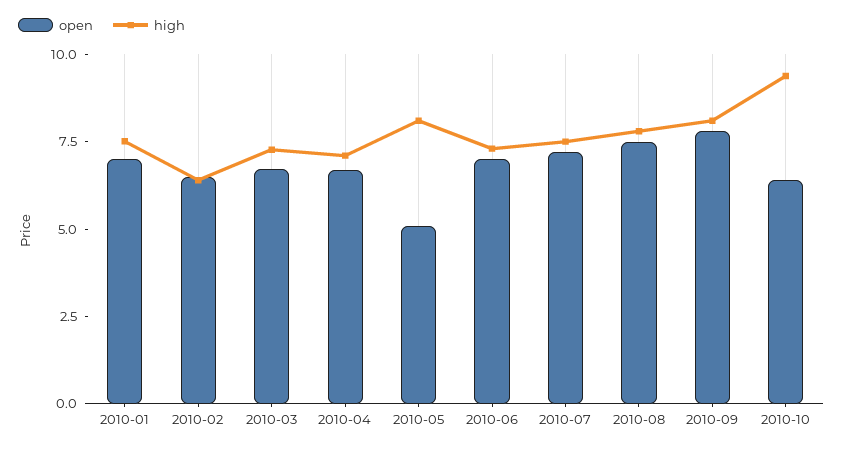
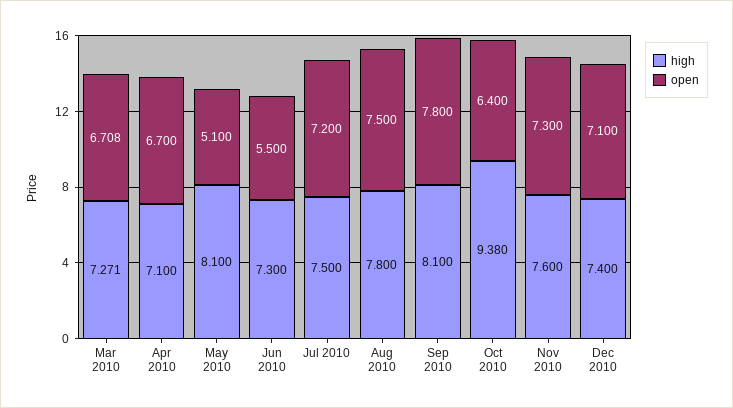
open, 2010-01: 7 -> none
high, 2010-01: 7.5 -> none
open, 2010-02: 6.5 -> none
high, 2010-02: 6.5 -> none
open, 2010-06: 7 -> 5.5
high, Nov 2010: none -> 7.6
open, Nov 2010: none -> 7.3
high, Dec 2010: none -> 7.4
open, Dec 2010: none -> 7.1

